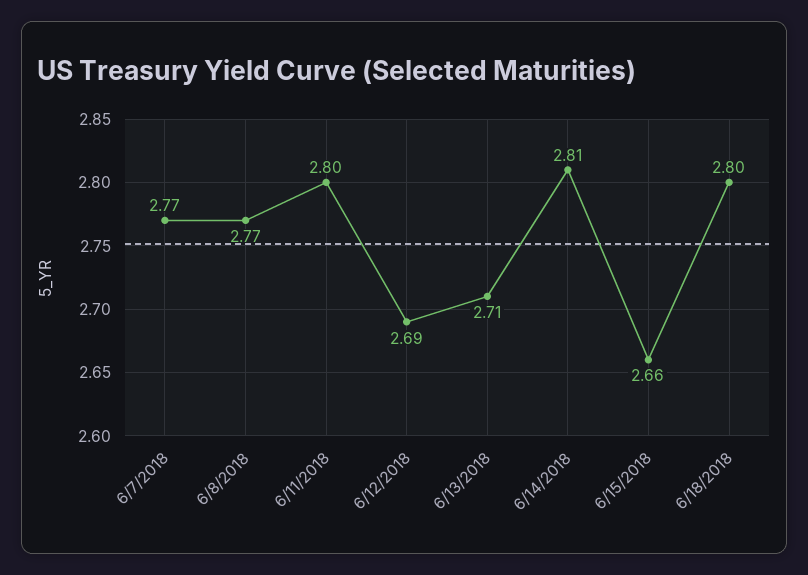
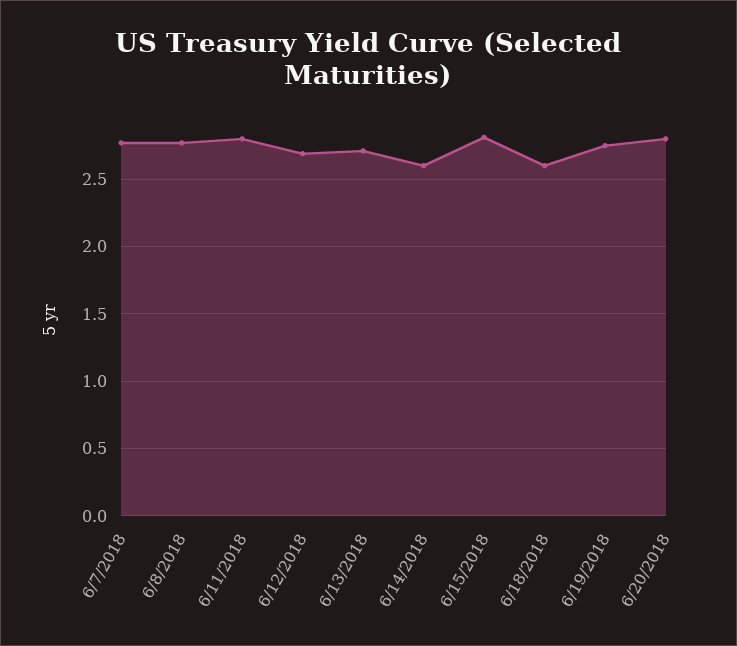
6/14/2018: 2.81 -> 2.6
6/15/2018: 2.66 -> 2.8
6/18/2018: 2.8 -> 2.6
6/19/2018: none -> 2.75
6/20/2018: none -> 2.8

